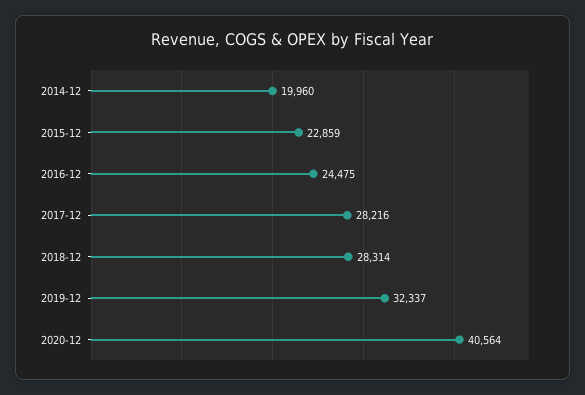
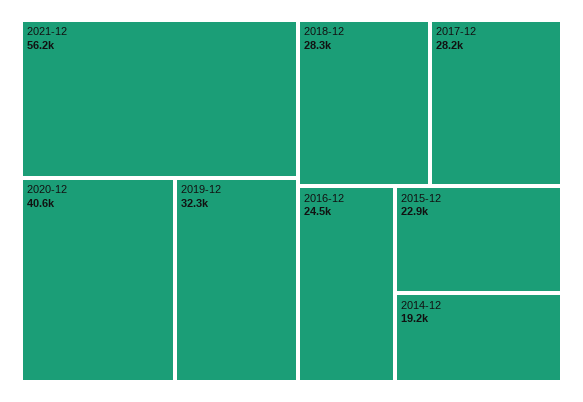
2014-12: 19960 -> 19200
2021-12: none -> 56200

